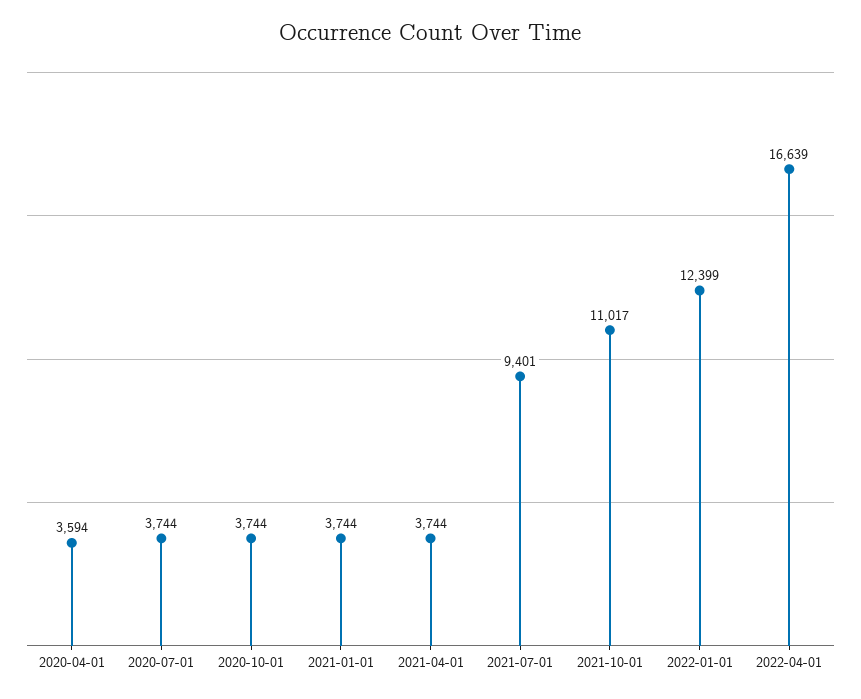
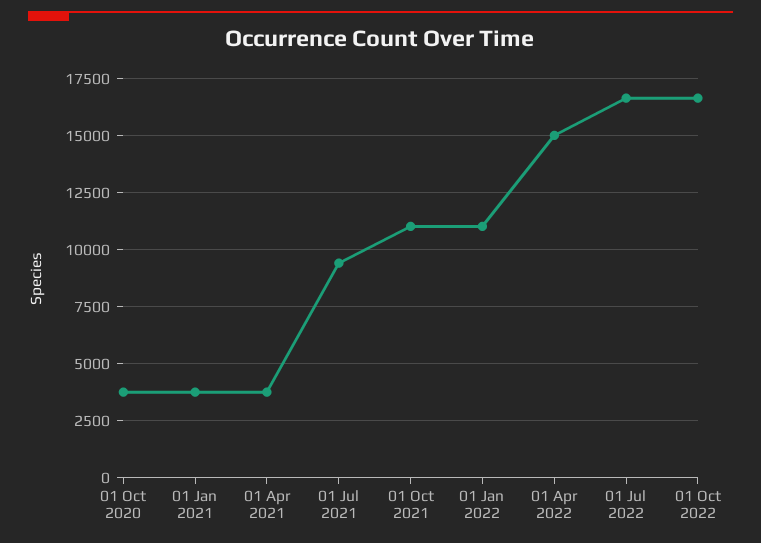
2020-04-01: 3594 -> none
2020-07-01: 3744 -> none
2022-01-01: 12399 -> 11000
2022-04-01: 16639 -> 15000
01 Jul 2022: none -> 16500
01 Oct 2022: none -> 16500

